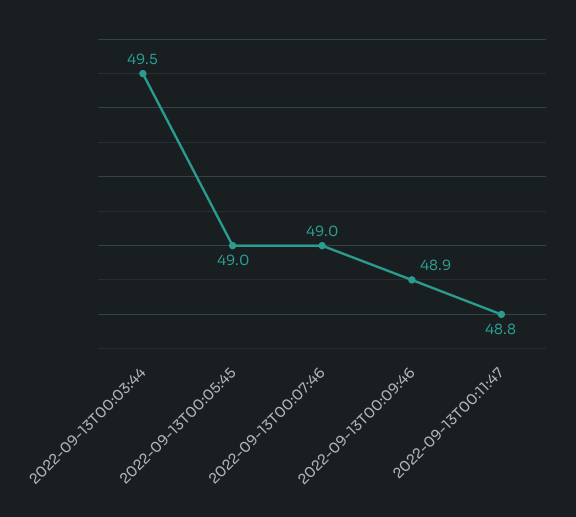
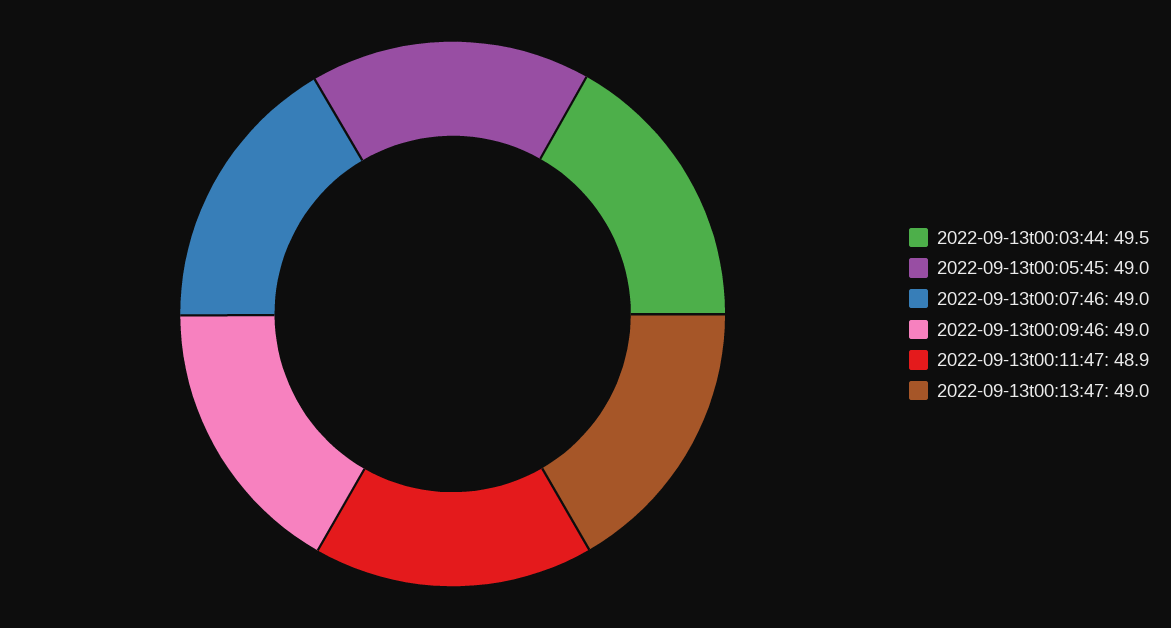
2022-09-13T00:09:46: 48.9 -> 49
2022-09-13T00:11:47: 48.8 -> 48.9
2022-09-13t00:13:47: none -> 49

